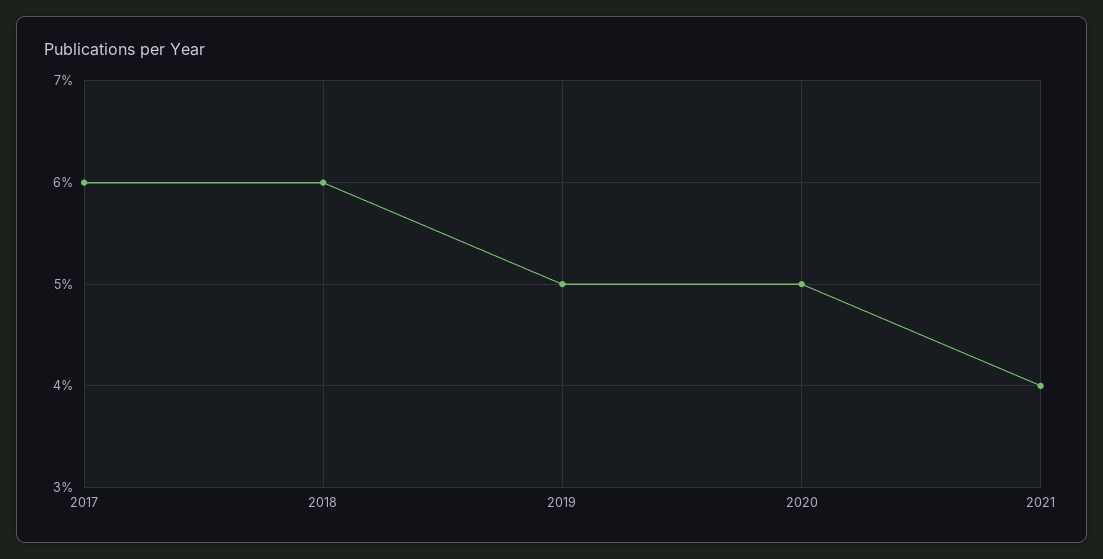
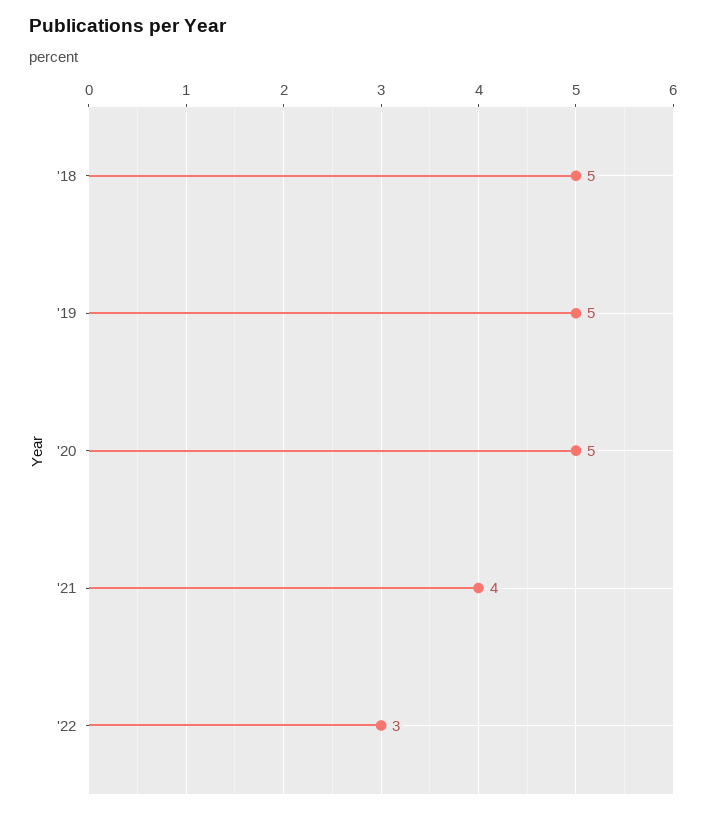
2017: 6 -> none
2018: 6 -> 5
'22: none -> 3

